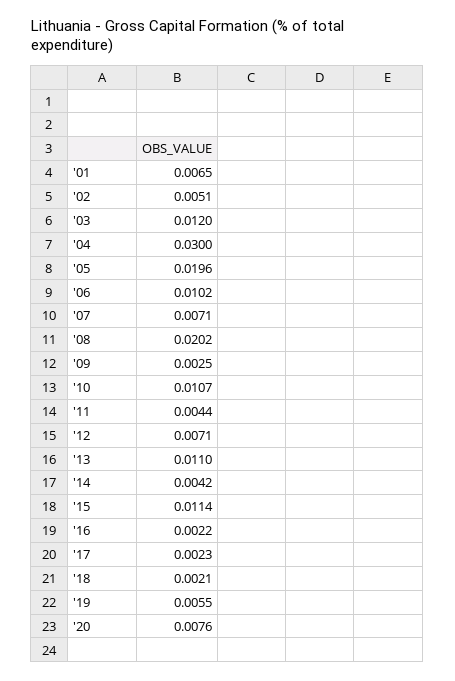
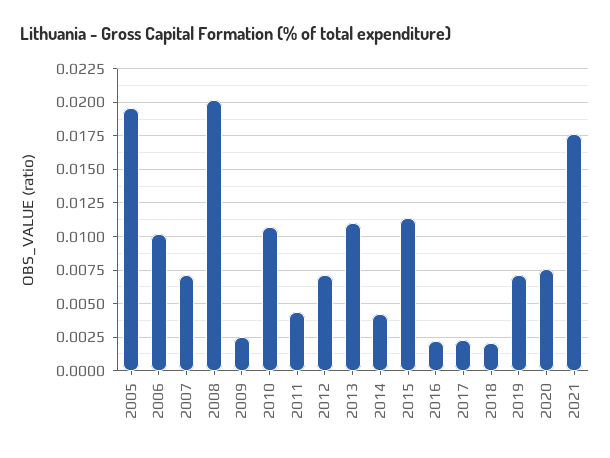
'01: 0.0065 -> none
'02: 0.0051 -> none
'03: 0.012 -> none
'04: 0.03 -> none
'19: 0.0055 -> 0.007
2021: none -> 0.0175

